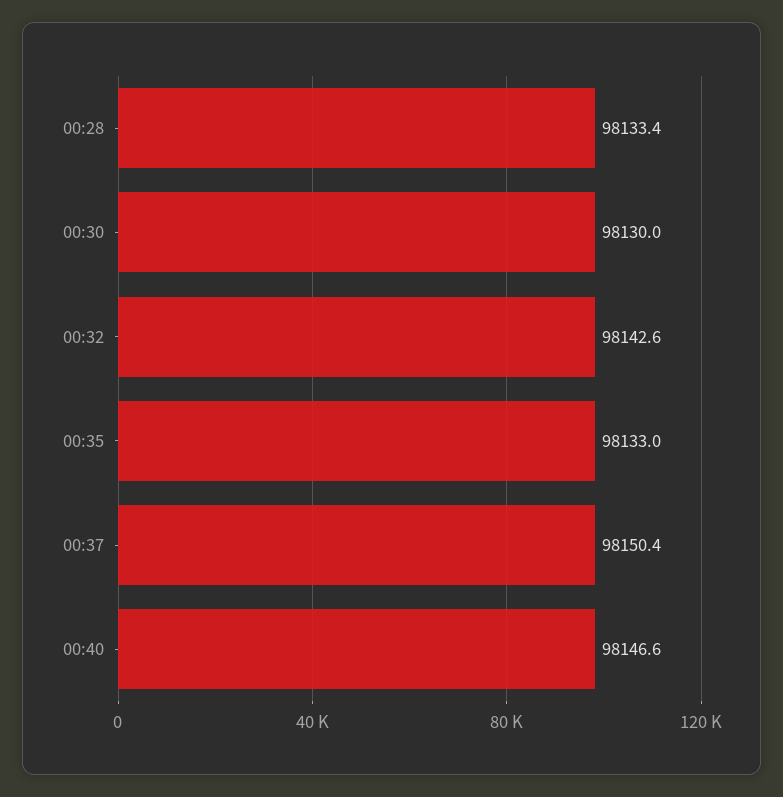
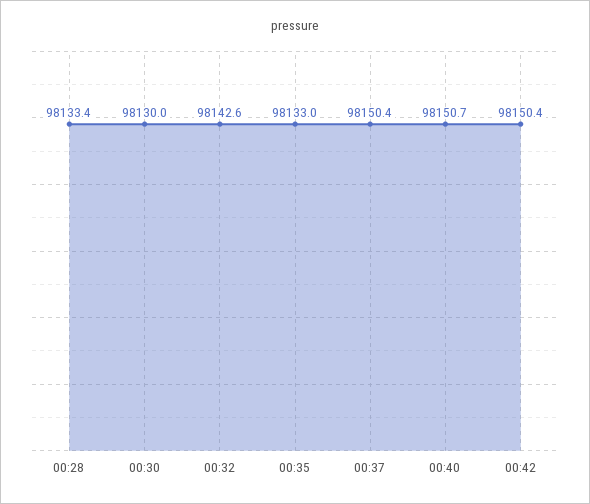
00:40: 98146.6 -> 98150.7
00:42: none -> 98150.4

